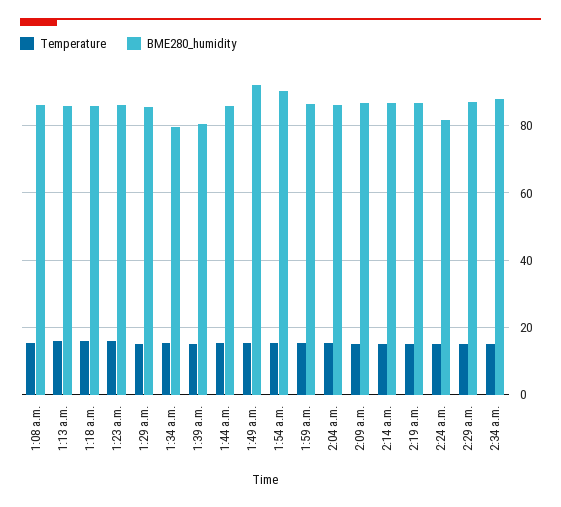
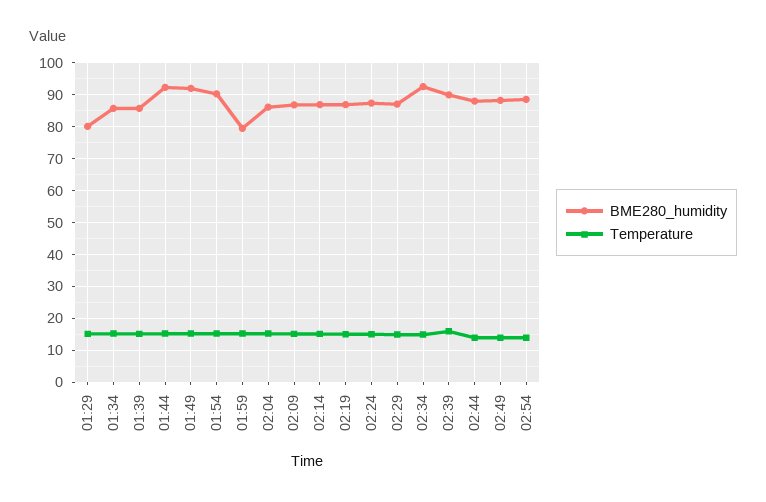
Temperature, 1:08 a.m.: 16 -> none
BME280_humidity, 1:08 a.m.: 86 -> none
Temperature, 1:13 a.m.: 16 -> none
BME280_humidity, 1:13 a.m.: 86 -> none
Temperature, 1:18 a.m.: 16 -> none
BME280_humidity, 1:18 a.m.: 86 -> none
Temperature, 1:23 a.m.: 16 -> none
BME280_humidity, 1:23 a.m.: 86 -> none
BME280_humidity, 1:29 a.m.: 86 -> 80
BME280_humidity, 1:34 a.m.: 80 -> 86
BME280_humidity, 1:39 a.m.: 80 -> 86
BME280_humidity, 1:44 a.m.: 86 -> 92
BME280_humidity, 1:59 a.m.: 86 -> 80
BME280_humidity, 2:24 a.m.: 82 -> 88
BME280_humidity, 2:34 a.m.: 88 -> 92
BME280_humidity, 02:39: none -> 90
Temperature, 02:39: none -> 16
BME280_humidity, 02:44: none -> 88
Temperature, 02:44: none -> 14
BME280_humidity, 02:49: none -> 88
Temperature, 02:49: none -> 14
BME280_humidity, 02:54: none -> 88
Temperature, 02:54: none -> 14

